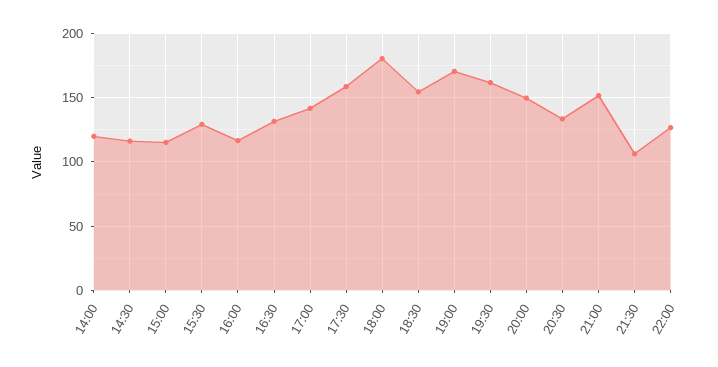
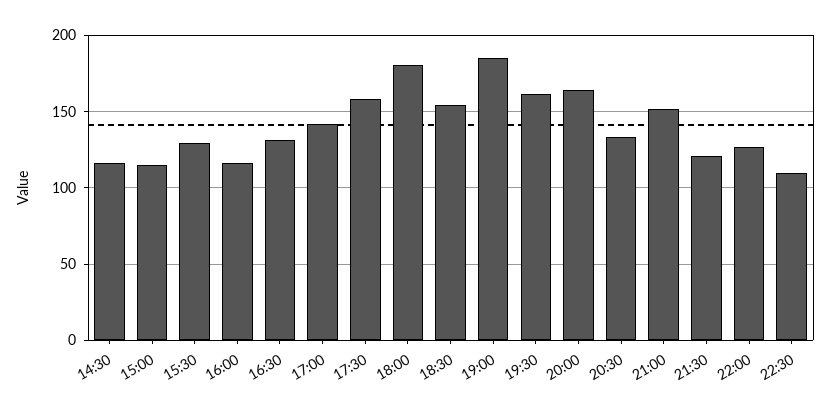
14:00: 120 -> none
19:00: 170 -> 185
20:00: 150 -> 165
21:30: 105 -> 120
22:30: none -> 110

